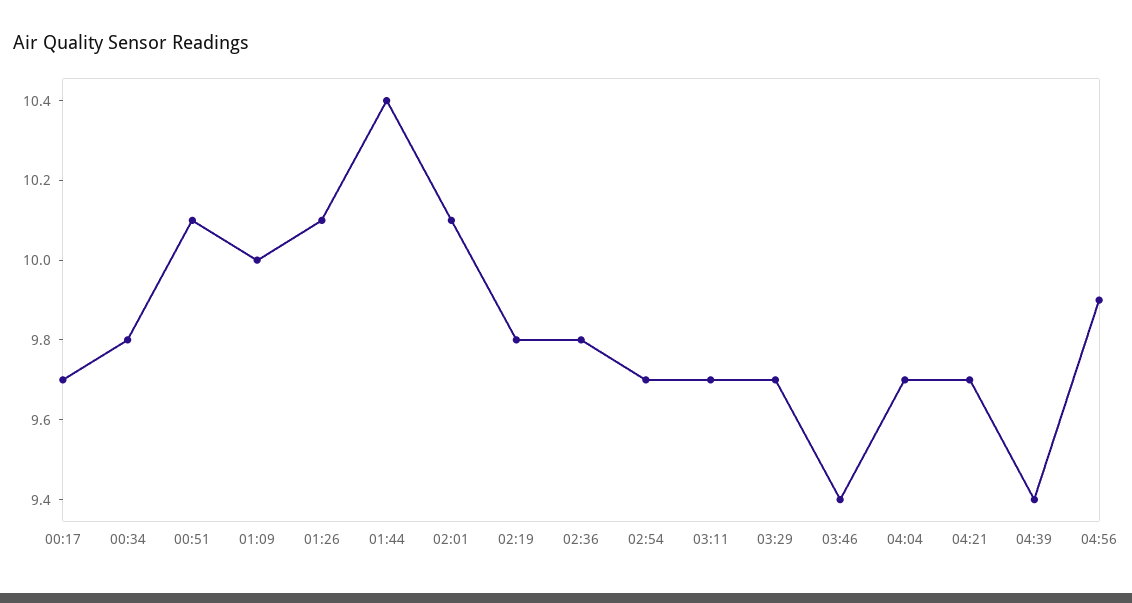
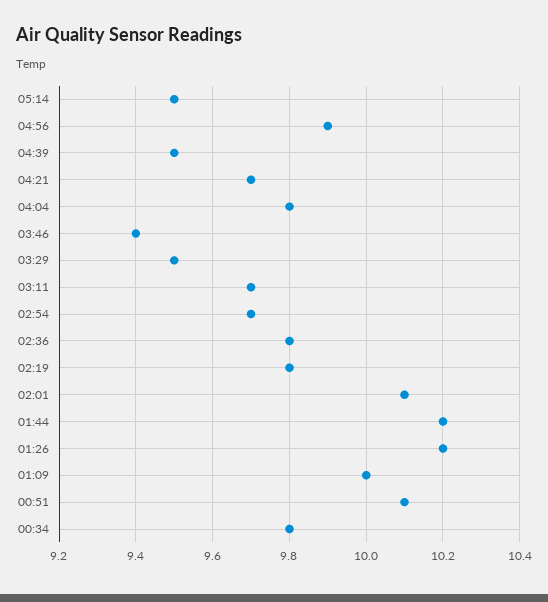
00:17: 9.7 -> none
01:26: 10.1 -> 10.2
01:44: 10.4 -> 10.2
03:29: 9.7 -> 9.5
04:04: 9.7 -> 9.8
04:39: 9.4 -> 9.5
05:14: none -> 9.5

